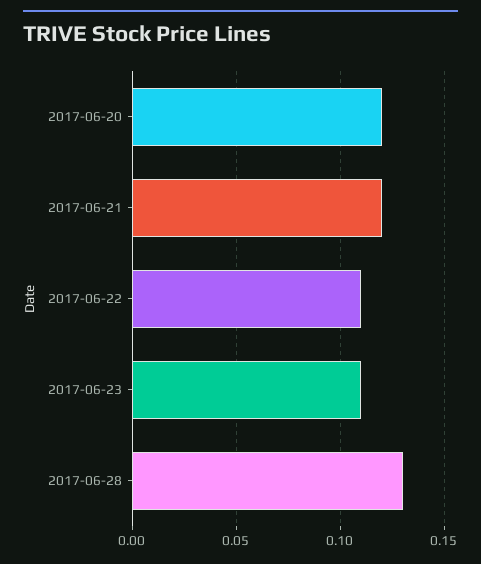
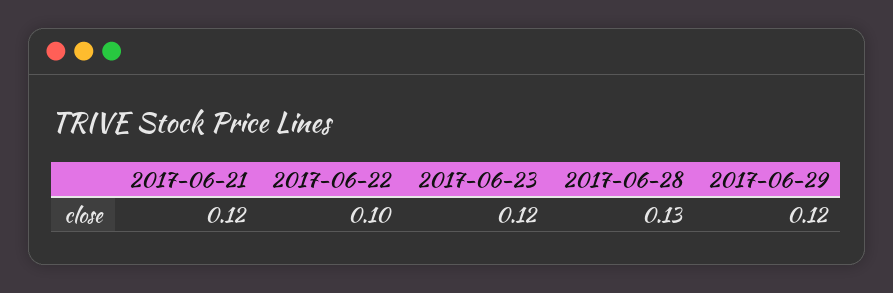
2017-06-20: 0.12 -> none
2017-06-22: 0.11 -> 0.1
2017-06-23: 0.11 -> 0.12
2017-06-29: none -> 0.12

